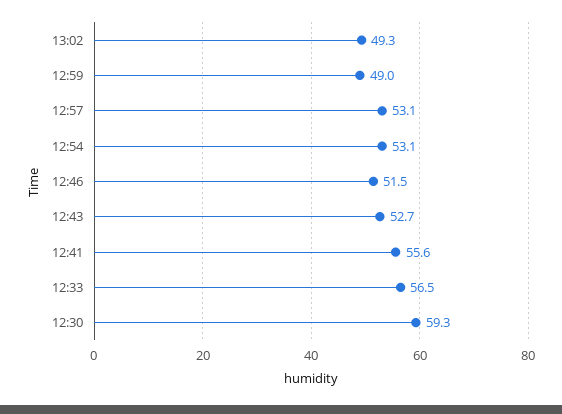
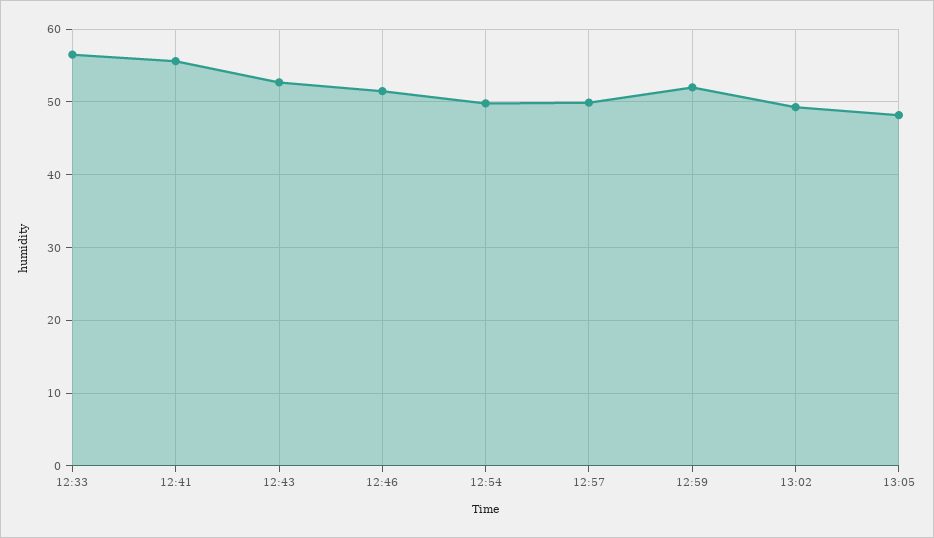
12:59: 49 -> 52
12:57: 53.1 -> 50
12:54: 53.1 -> 50
12:30: 59.3 -> none
13:05: none -> 48

